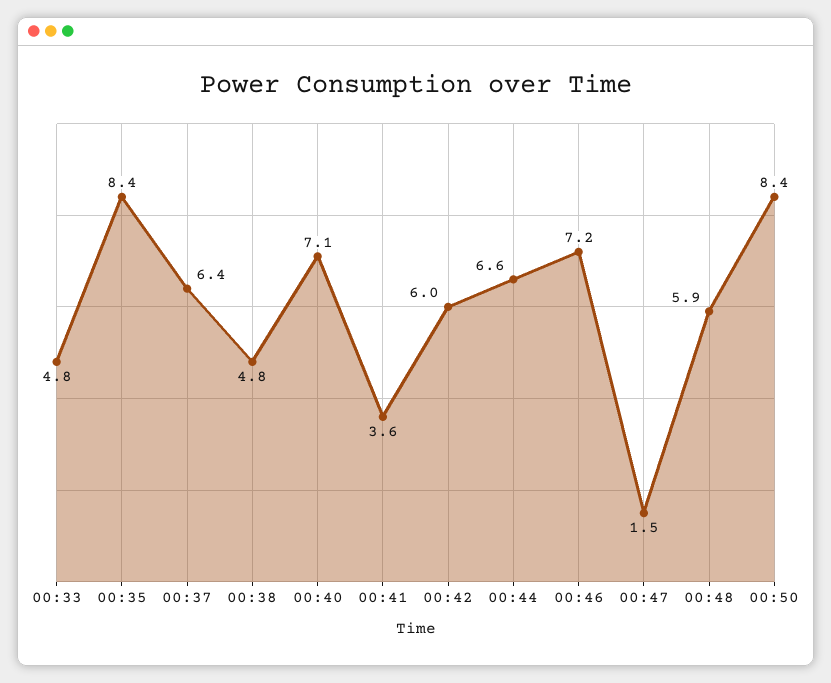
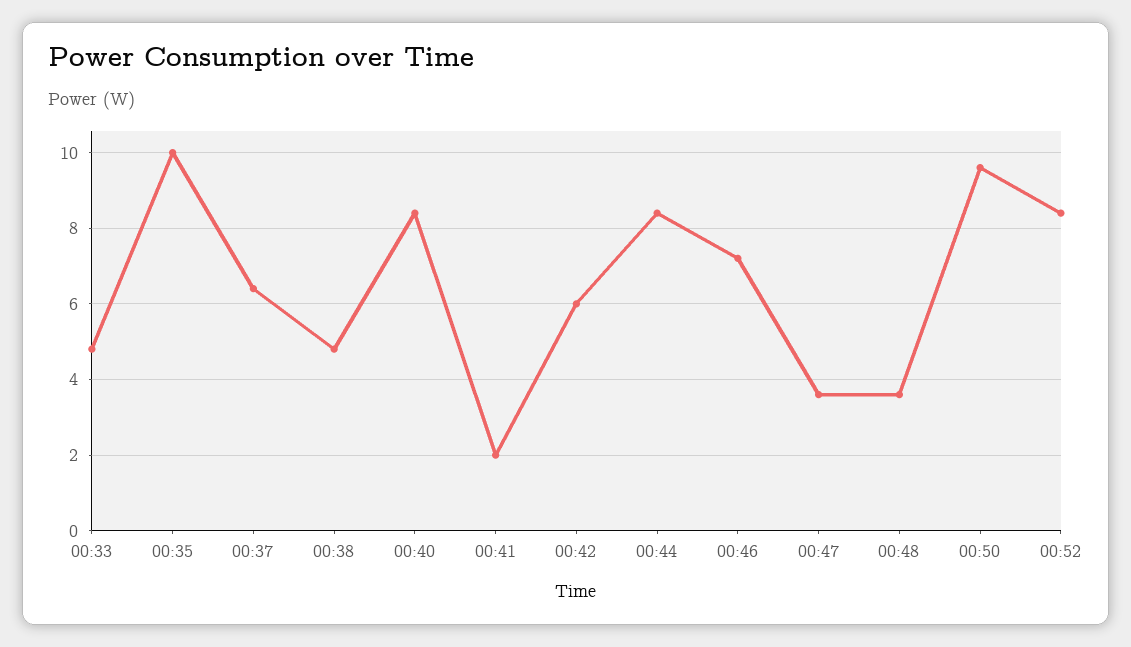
00:35: 8.4 -> 10
00:40: 7.1 -> 8.5
00:41: 3.6 -> 2
00:44: 6.6 -> 8.5
00:47: 1.5 -> 3.5
00:48: 5.9 -> 3.5
00:50: 8.4 -> 9.5
00:52: none -> 8.5

